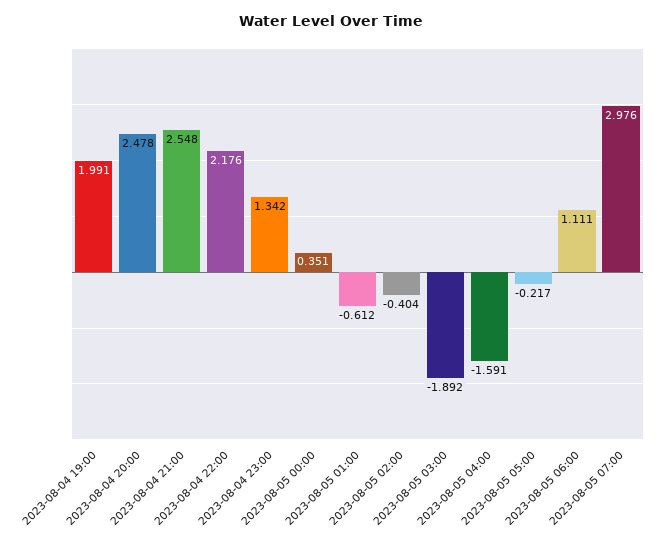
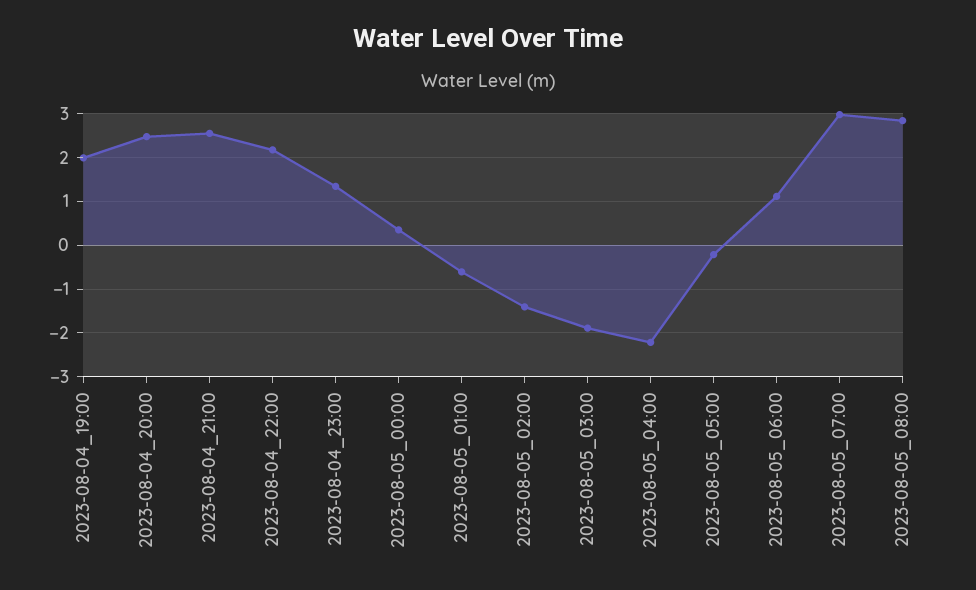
2023-08-05 02:00: -0.404 -> -1.4
2023-08-05 04:00: -1.591 -> -2.2
2023-08-05_08:00: none -> 2.8

